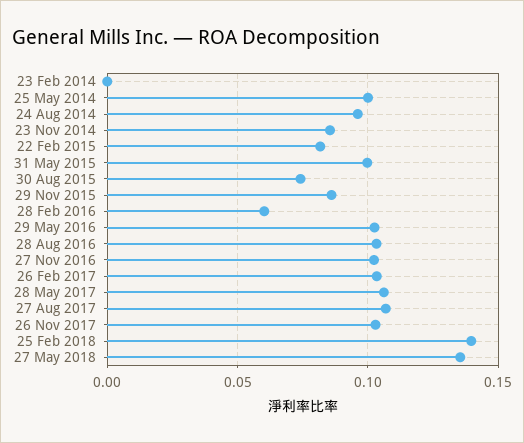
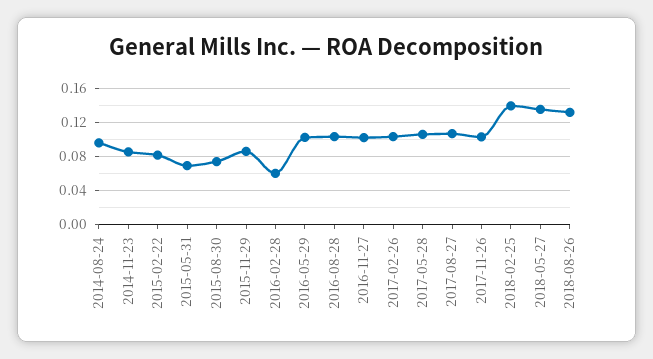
23 Feb 2014: 0 -> none
25 May 2014: 0.1 -> none
31 May 2015: 0.1 -> 0.07
2018-08-26: none -> 0.13

